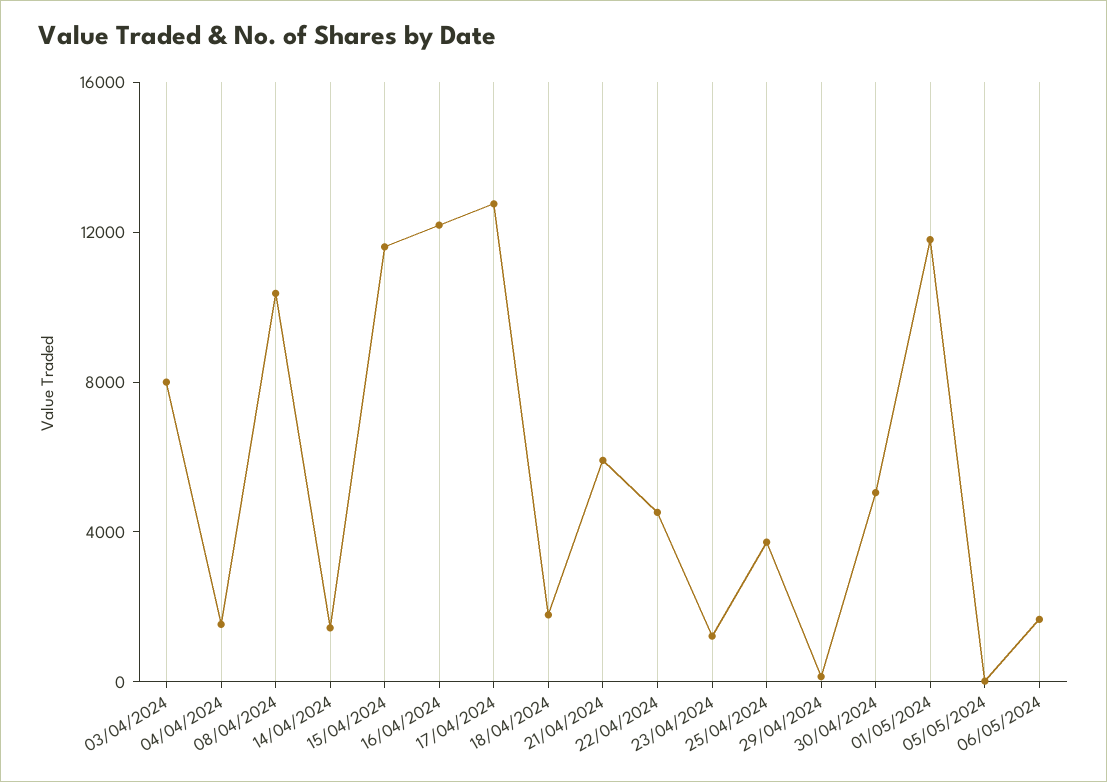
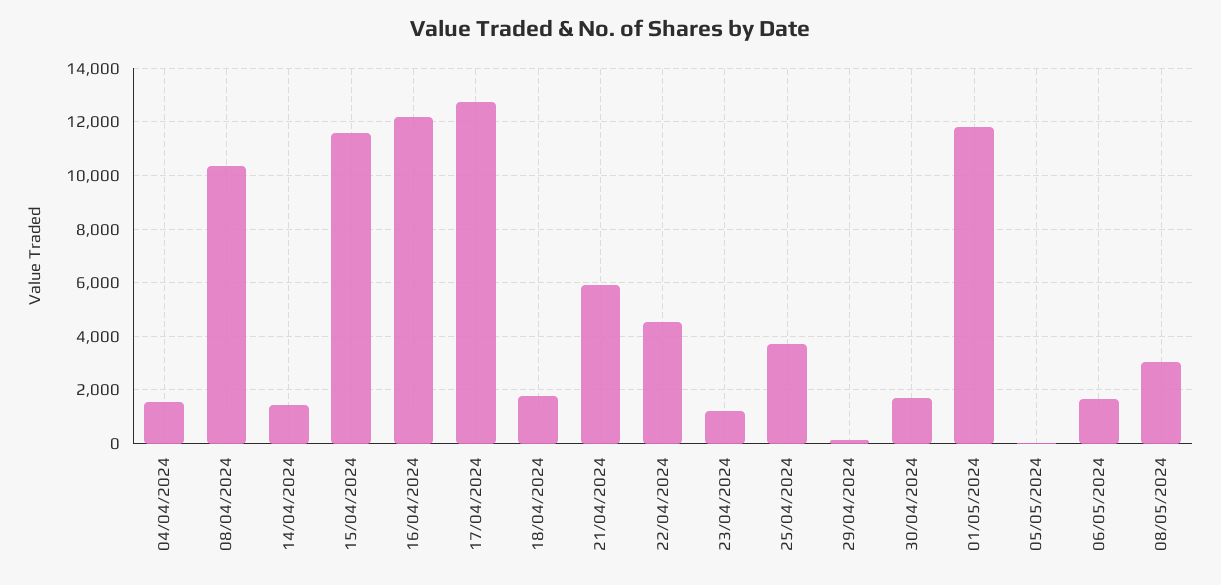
03/04/2024: 8000 -> none
30/04/2024: 5000 -> 1750
08/05/2024: none -> 3000

